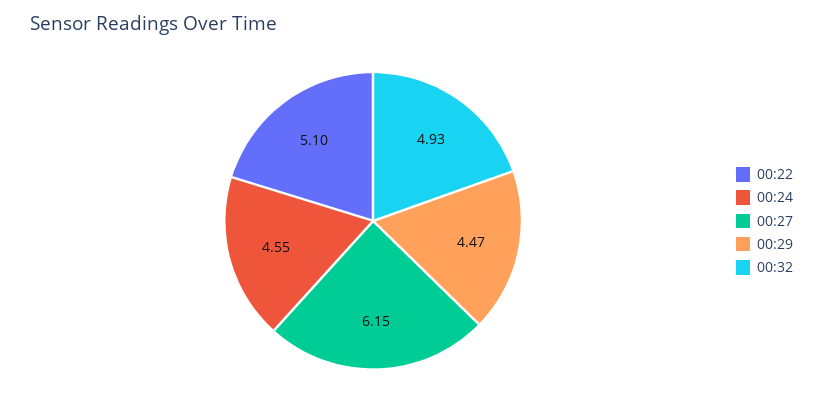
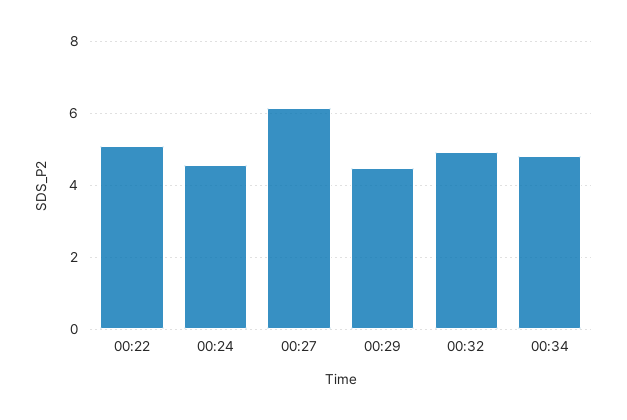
00:34: none -> 4.8

